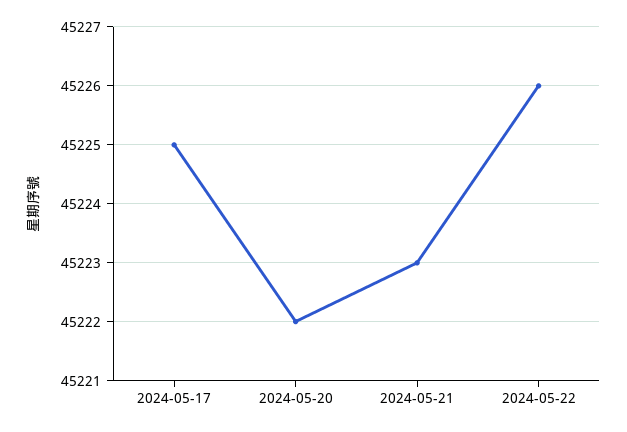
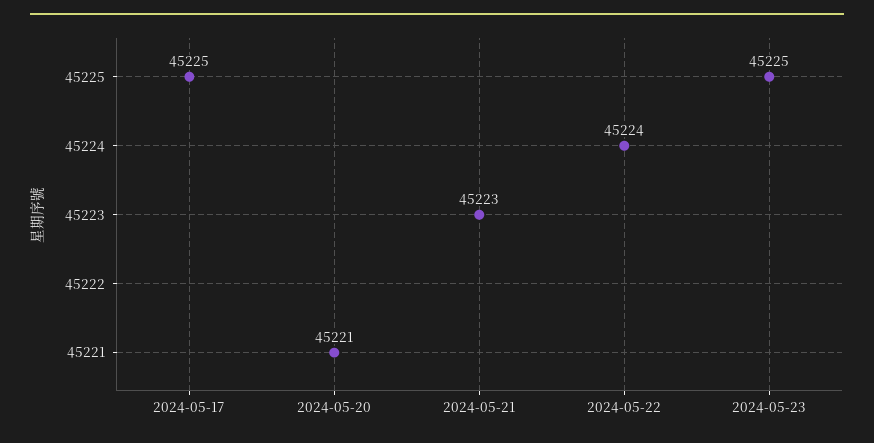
2024-05-20: 45222 -> 45221
2024-05-22: 45226 -> 45224
2024-05-23: none -> 45225

